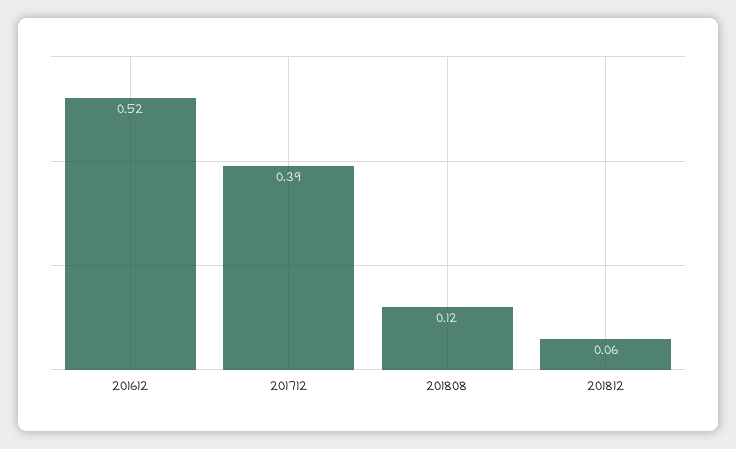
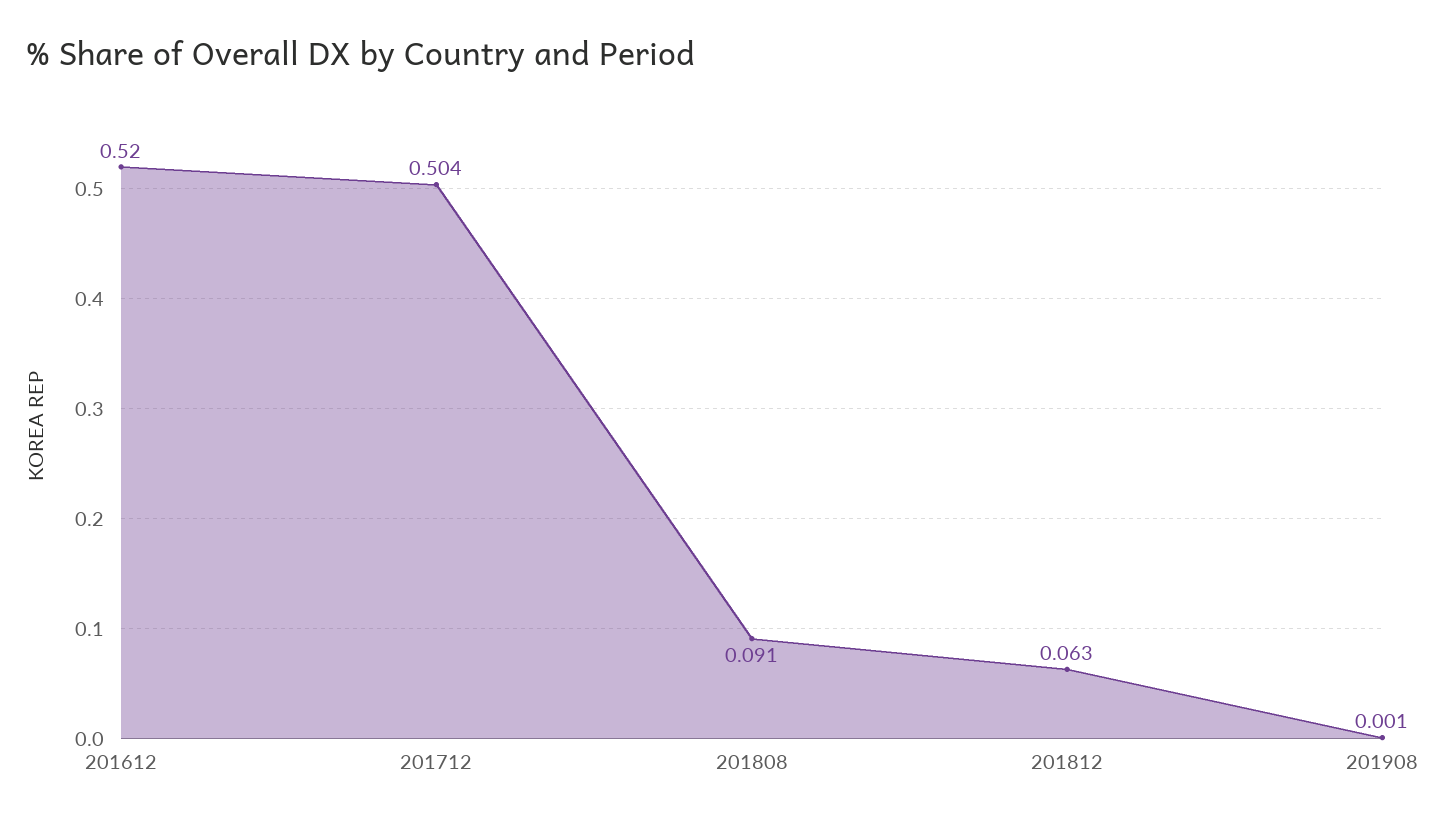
201712: 0.39 -> 0.504
201808: 0.12 -> 0.091
201908: none -> 0.001

